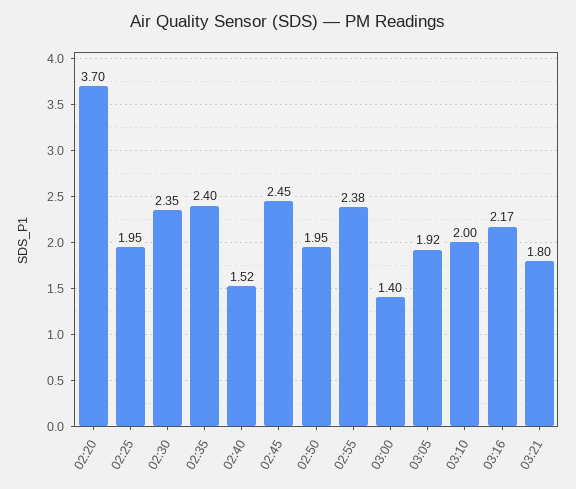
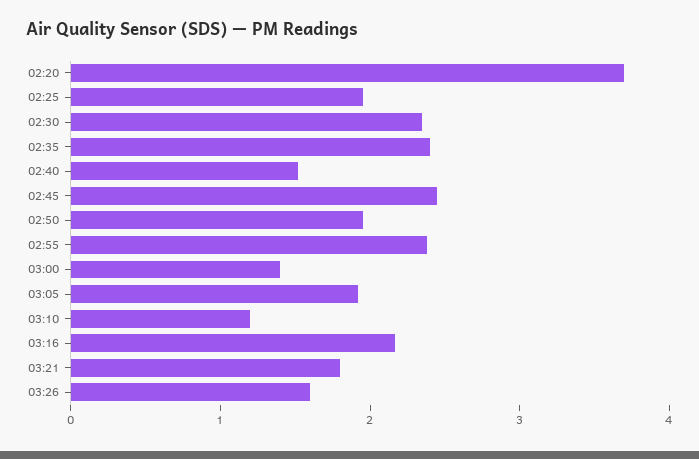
03:10: 2 -> 1.2
03:26: none -> 1.6

